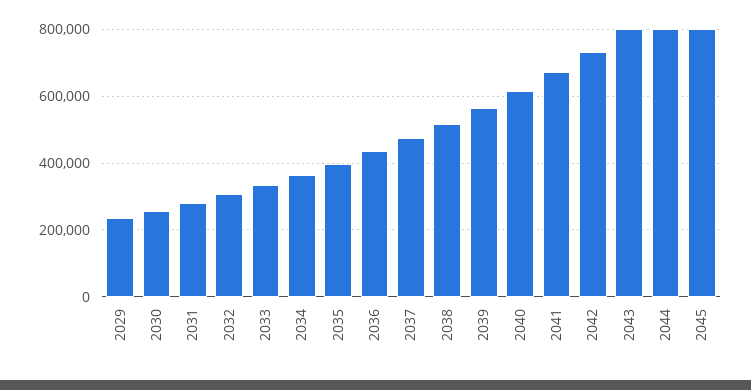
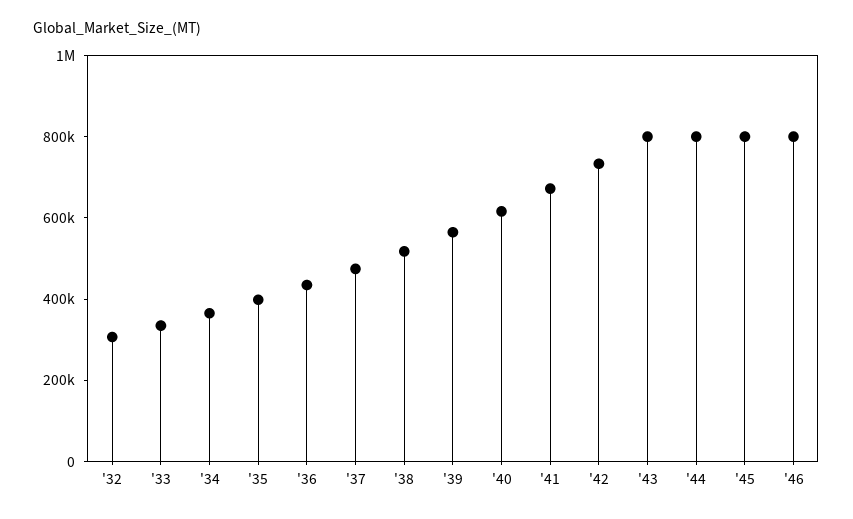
2029: 240000 -> none
2030: 260000 -> none
2031: 280000 -> none
'46: none -> 800000

